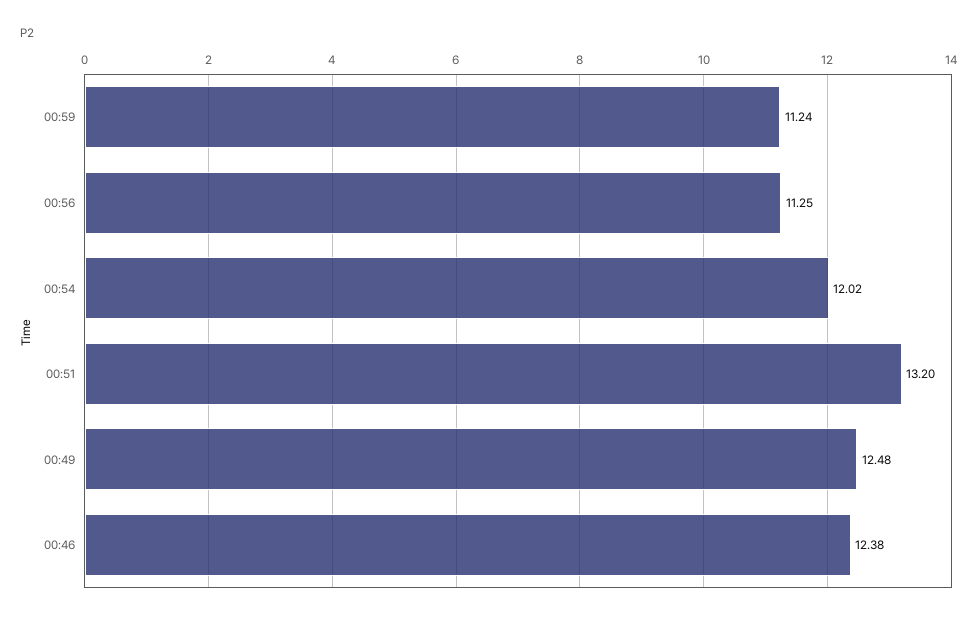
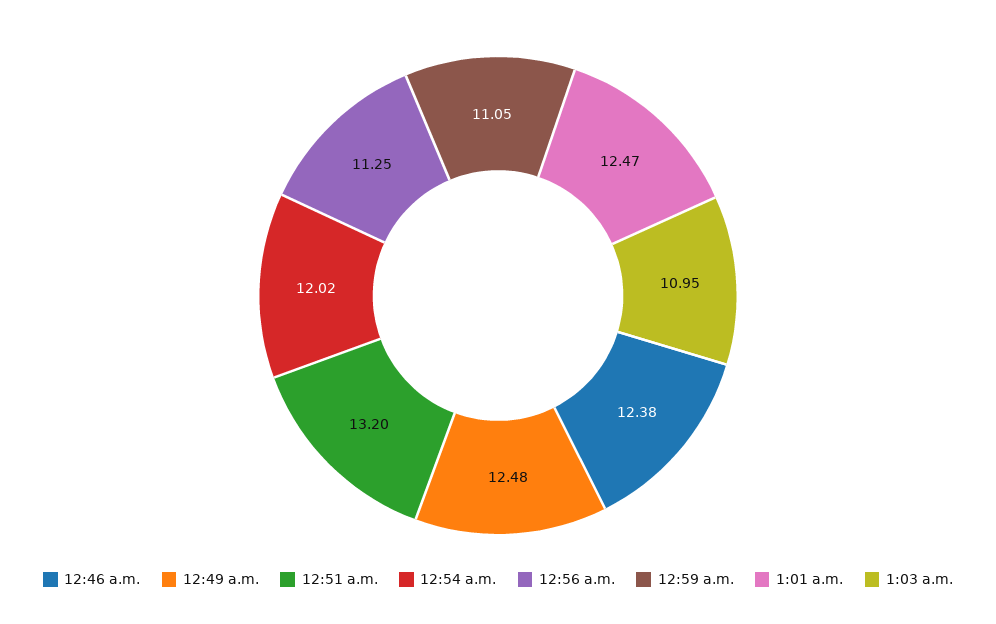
00:59: 11.24 -> 11.05
1:01 a.m.: none -> 12.47
1:03 a.m.: none -> 10.95

